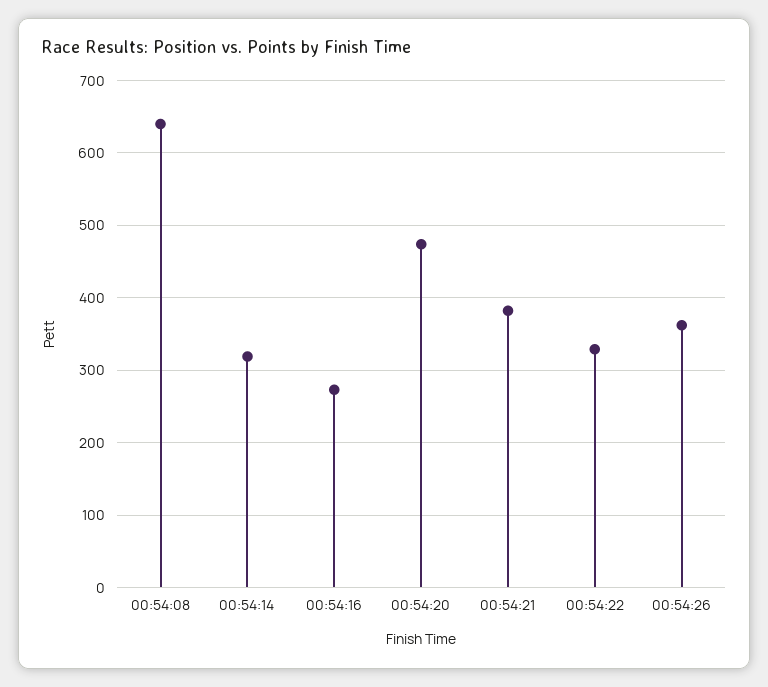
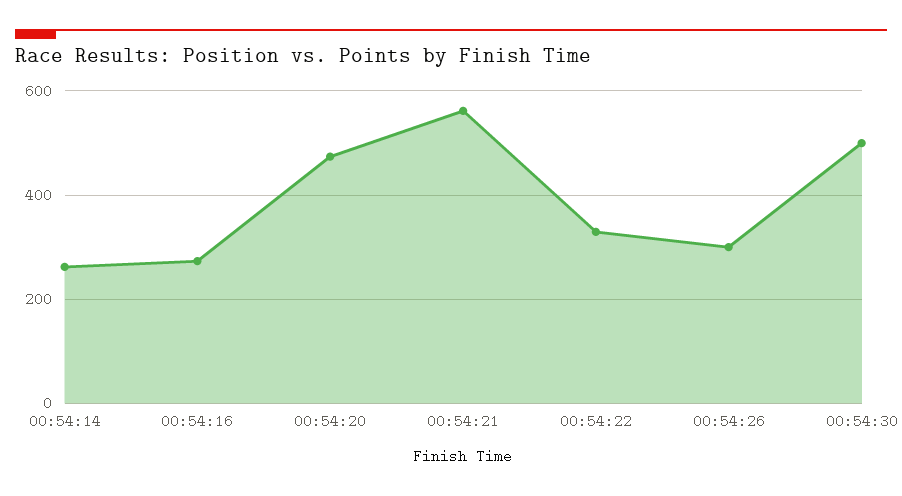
00:54:08: 640 -> none
00:54:14: 320 -> 260
00:54:21: 380 -> 560
00:54:26: 360 -> 300
00:54:30: none -> 500

